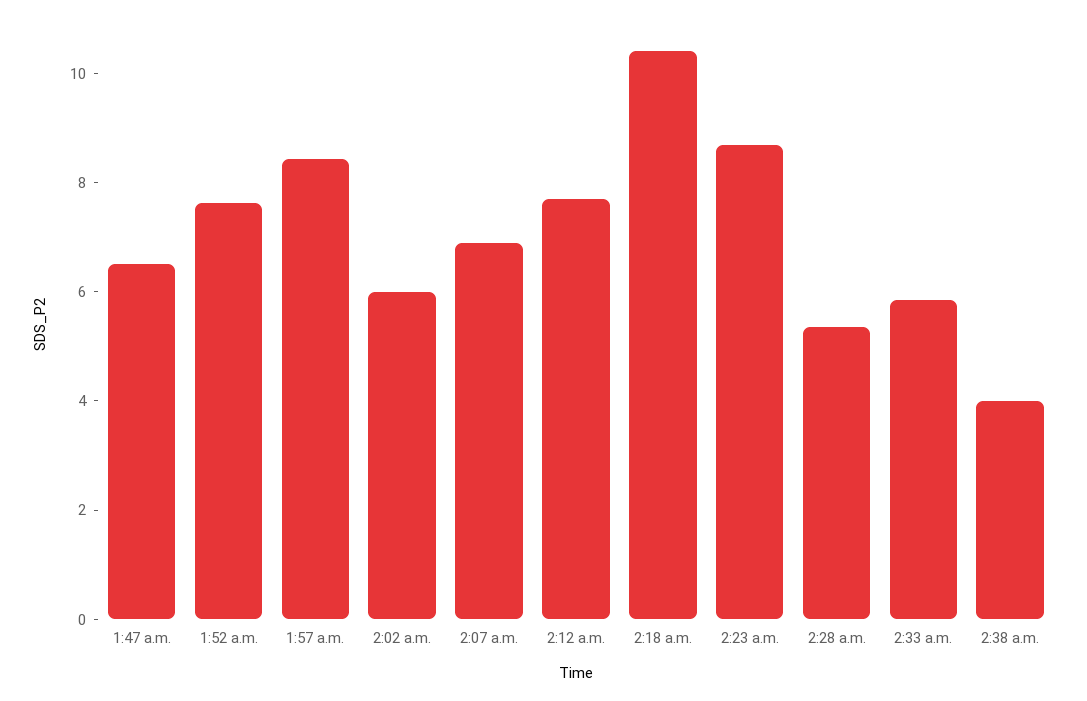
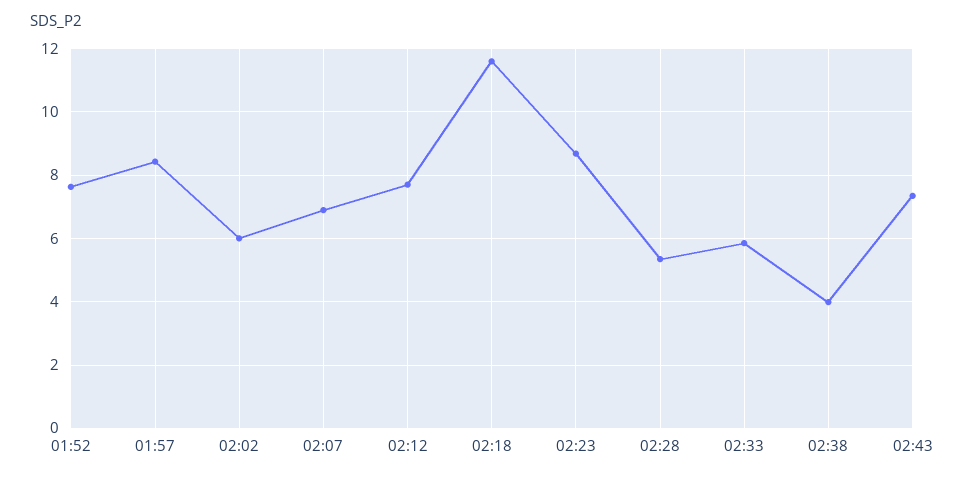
1:47 a.m.: 6.5 -> none
2:18 a.m.: 10.5 -> 11.6
02:43: none -> 7.4

